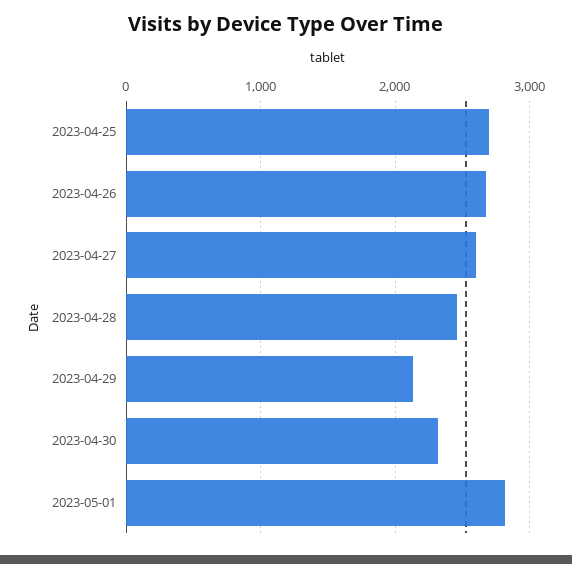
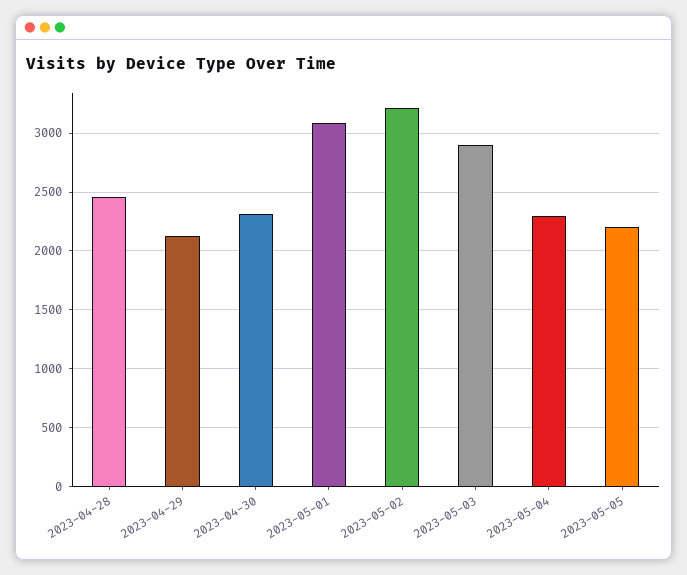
2023-04-25: 2700 -> none
2023-04-26: 2700 -> none
2023-04-27: 2600 -> none
2023-05-01: 2800 -> 3100
2023-05-02: none -> 3200
2023-05-03: none -> 2900
2023-05-04: none -> 2300
2023-05-05: none -> 2200

